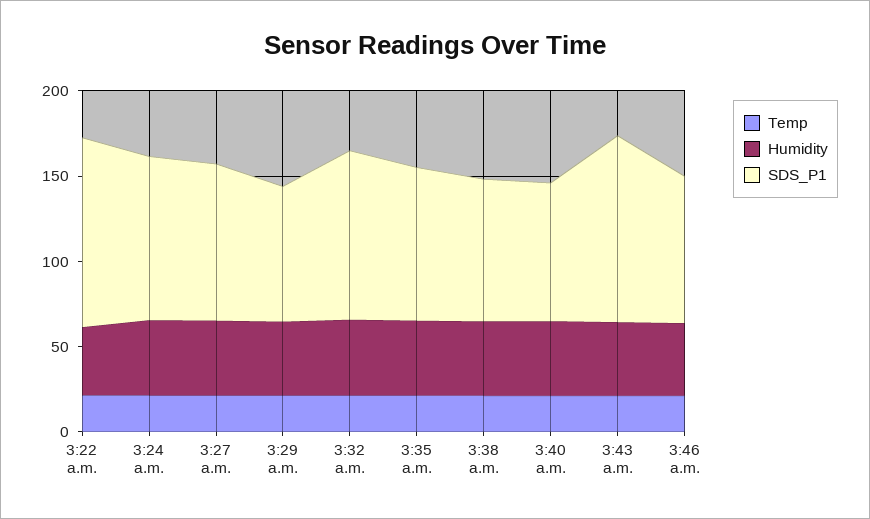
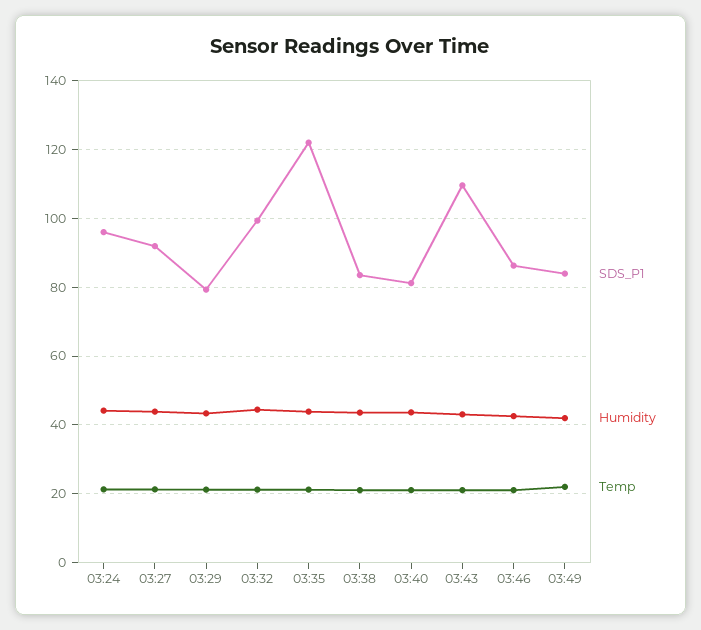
Temp, 3:22 a.m.: 20 -> none
Humidity, 3:22 a.m.: 40 -> none
SDS_P1, 3:22 a.m.: 110 -> none
SDS_P1, 3:35 a.m.: 90 -> 122
SDS_P1, 03:49: none -> 84
Humidity, 03:49: none -> 42
Temp, 03:49: none -> 22

